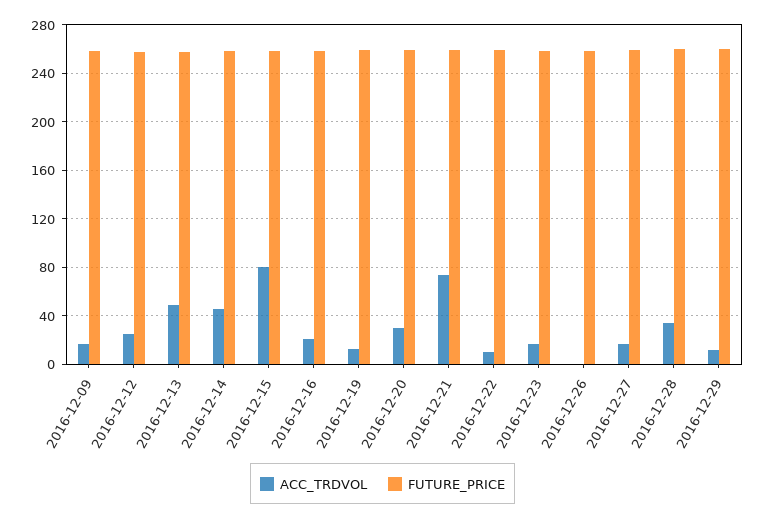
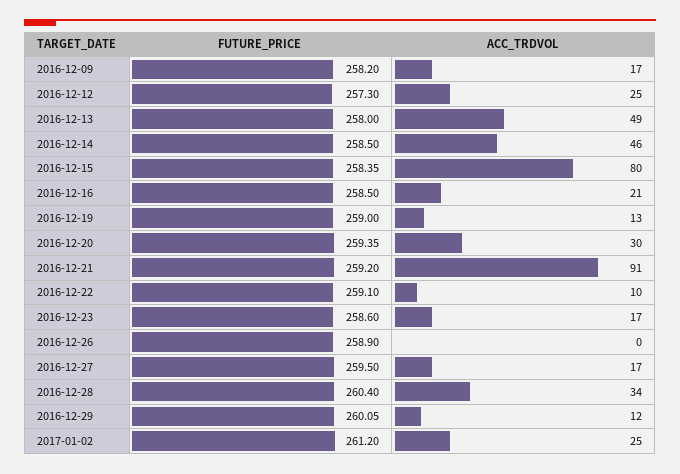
ACC_TRDVOL, 2016-12-21: 75 -> 91
FUTURE_PRICE, 2017-01-02: none -> 261.2
ACC_TRDVOL, 2017-01-02: none -> 25

